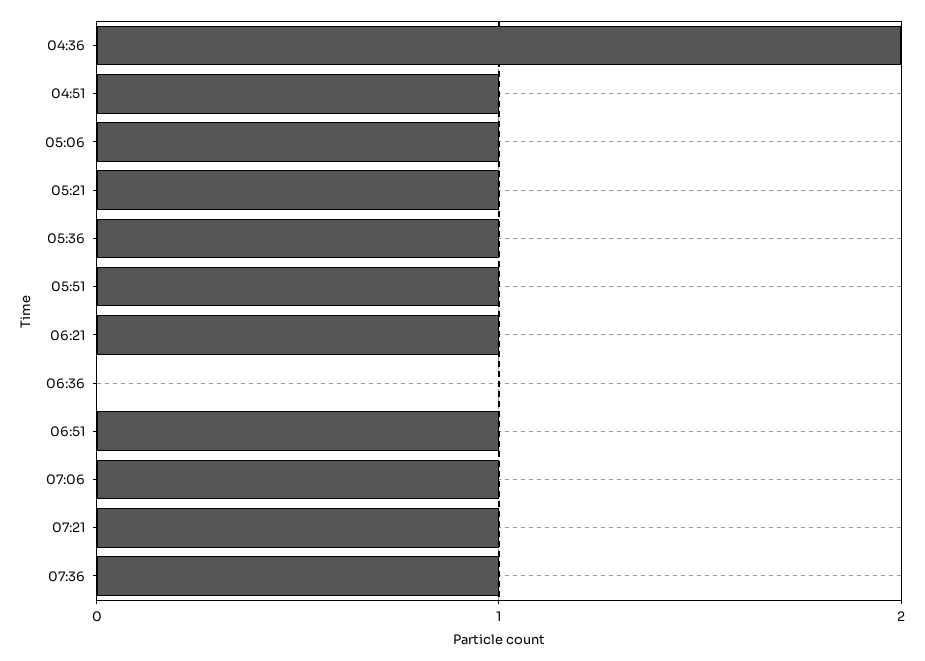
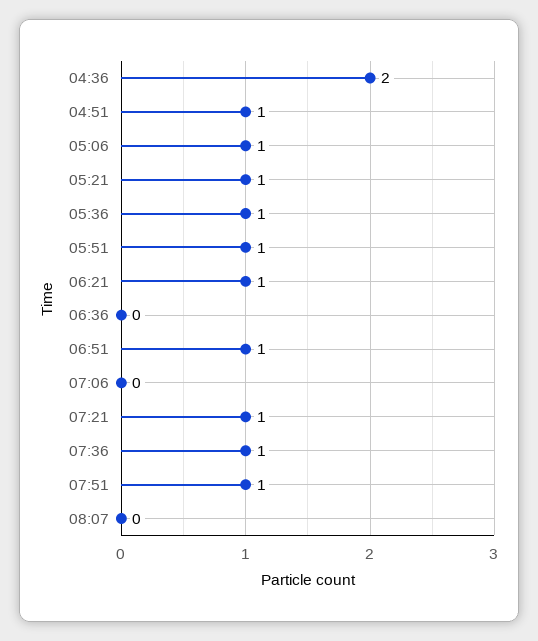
07:06: 1 -> 0
07:51: none -> 1
08:07: none -> 0

